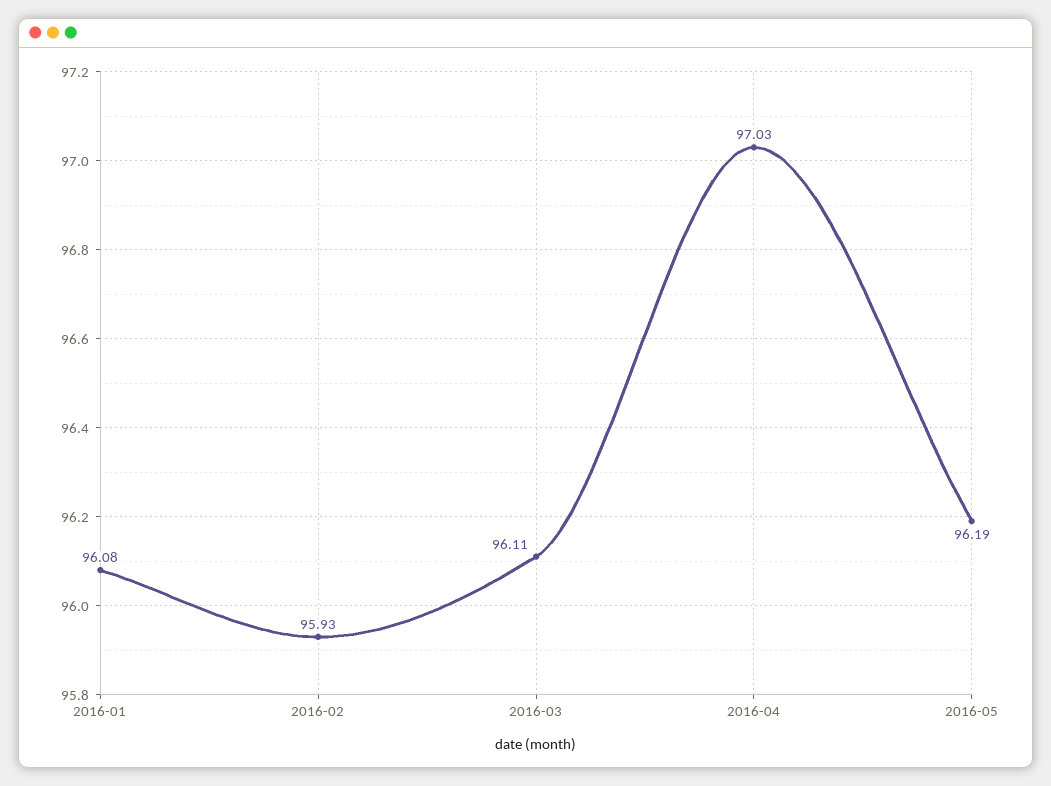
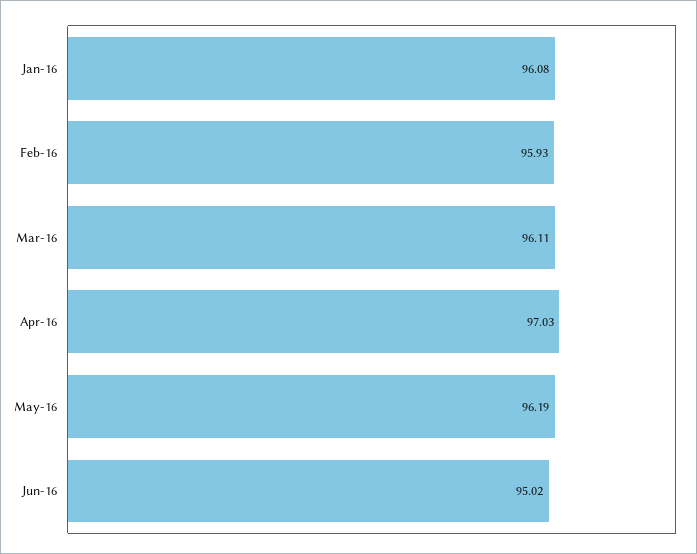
Jun-16: none -> 95.02

